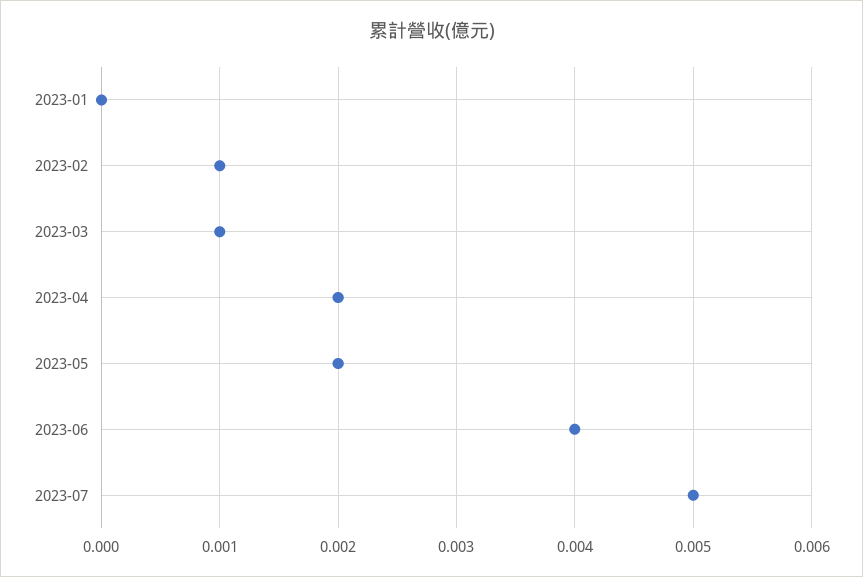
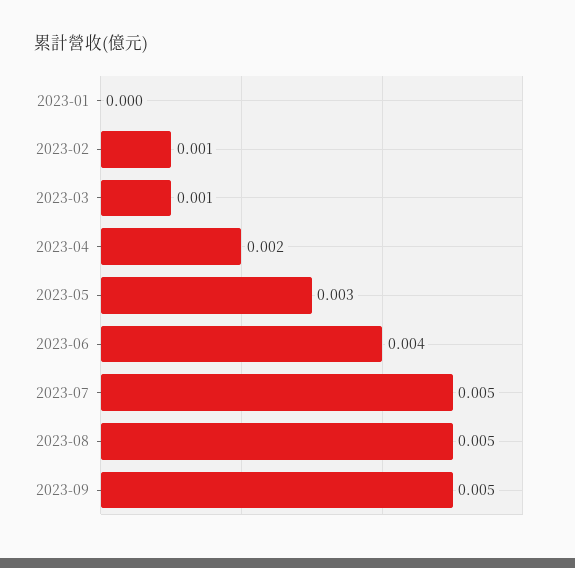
2023-05: 0.002 -> 0.003
2023-08: none -> 0.005
2023-09: none -> 0.005

